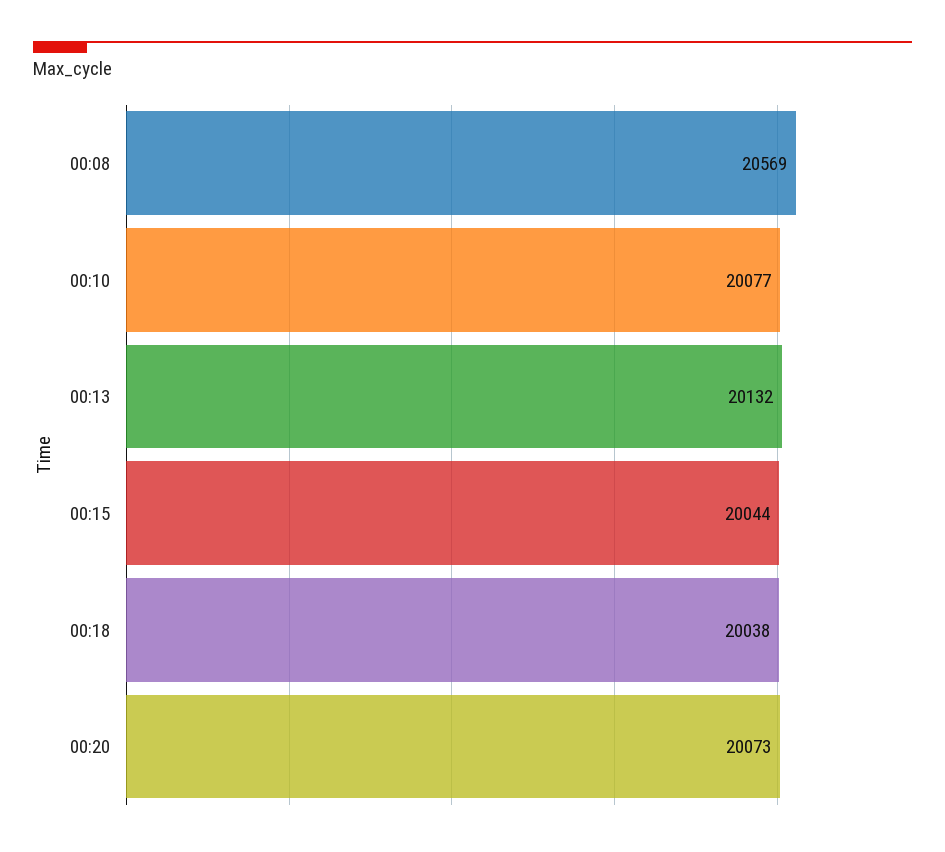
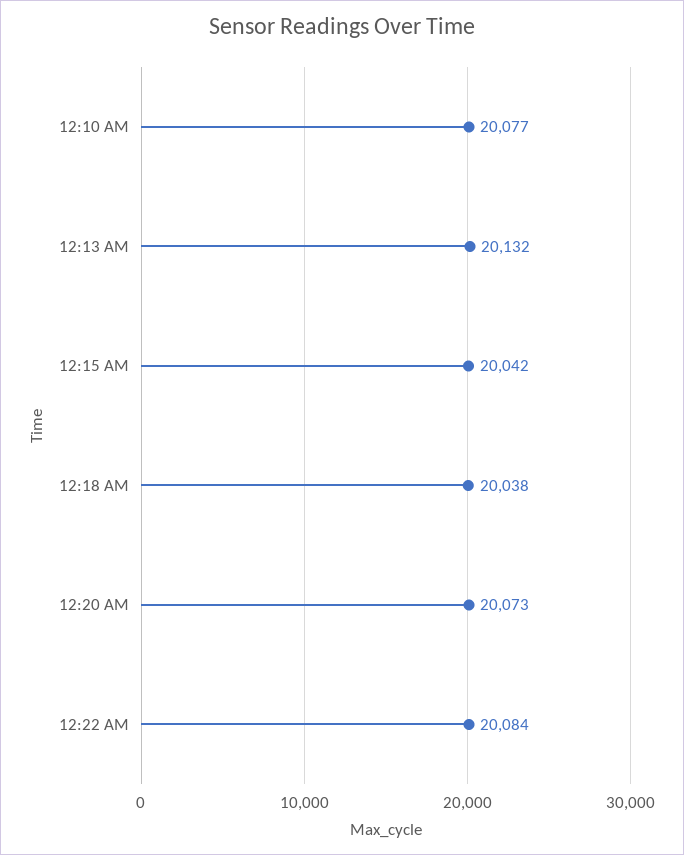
00:08: 20569 -> none
00:15: 20044 -> 20042
12:22 AM: none -> 20084

